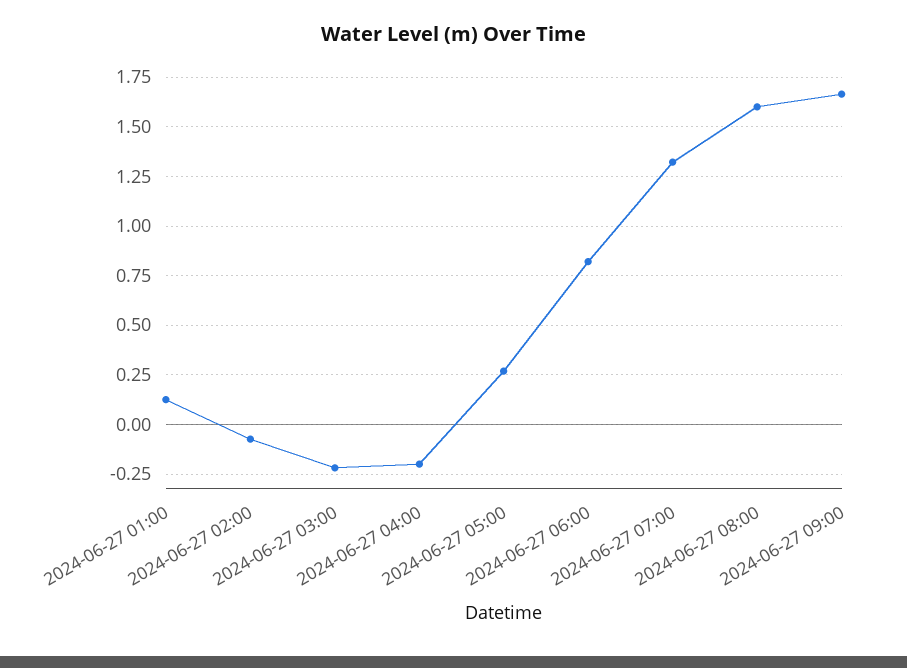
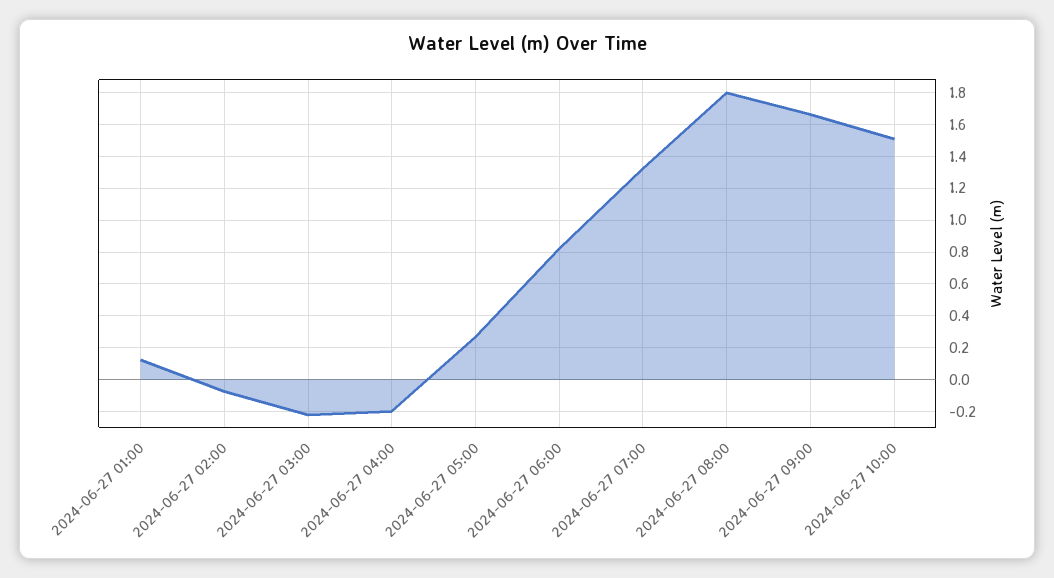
2024-06-27 08:00: 1.6 -> 1.8
2024-06-27 10:00: none -> 1.5

